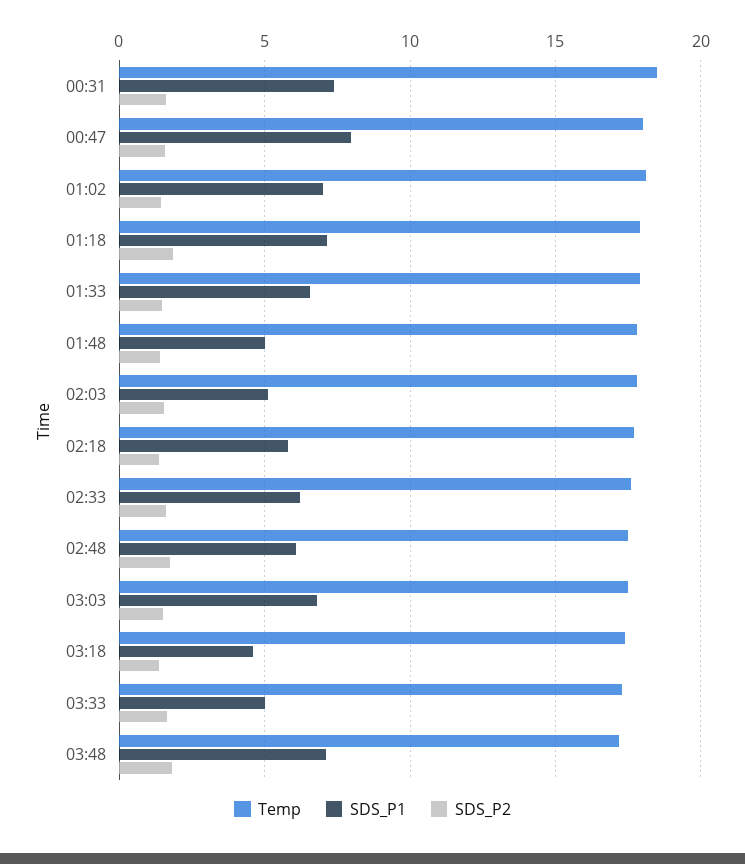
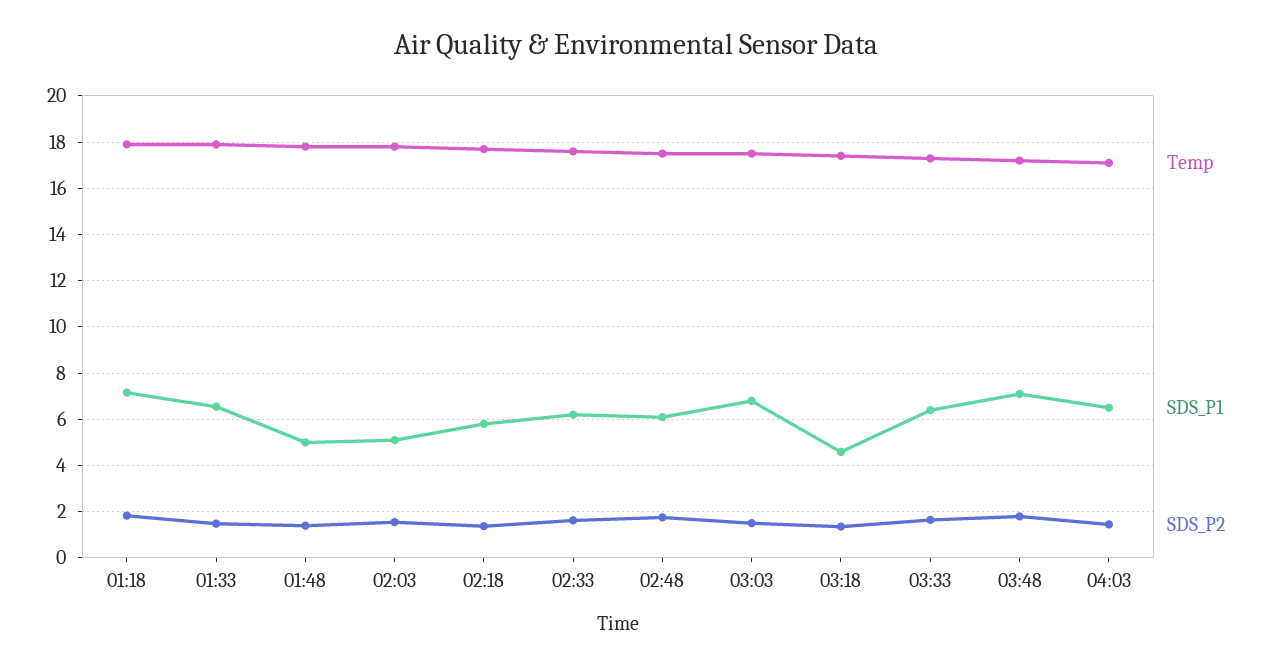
Temp, 00:31: 18.5 -> none
SDS_P1, 00:31: 7.5 -> none
SDS_P2, 00:31: 1.5 -> none
Temp, 00:47: 18 -> none
SDS_P1, 00:47: 8 -> none
SDS_P2, 00:47: 1.5 -> none
Temp, 01:02: 18 -> none
SDS_P1, 01:02: 7 -> none
SDS_P2, 01:02: 1.5 -> none
SDS_P1, 03:33: 5 -> 6.5
Temp, 04:03: none -> 17
SDS_P1, 04:03: none -> 6.5
SDS_P2, 04:03: none -> 1.5

